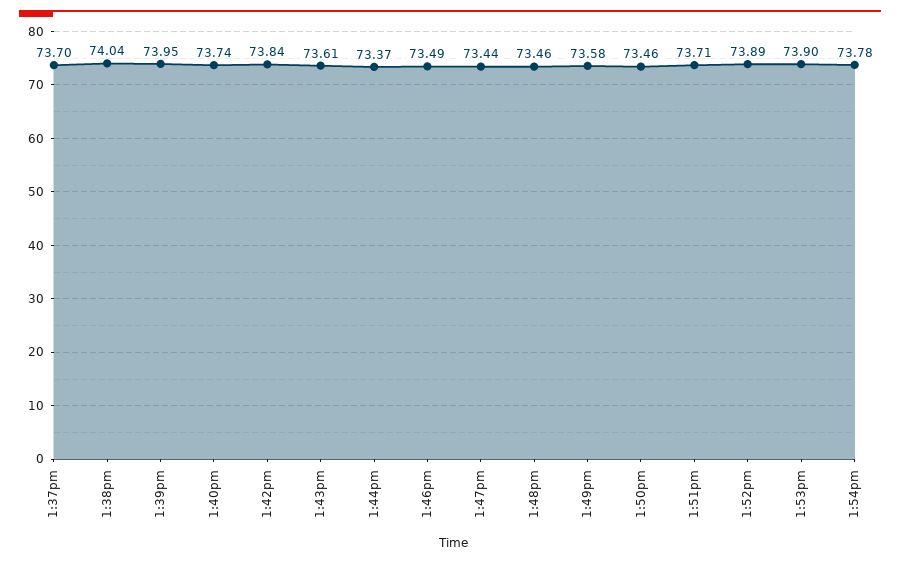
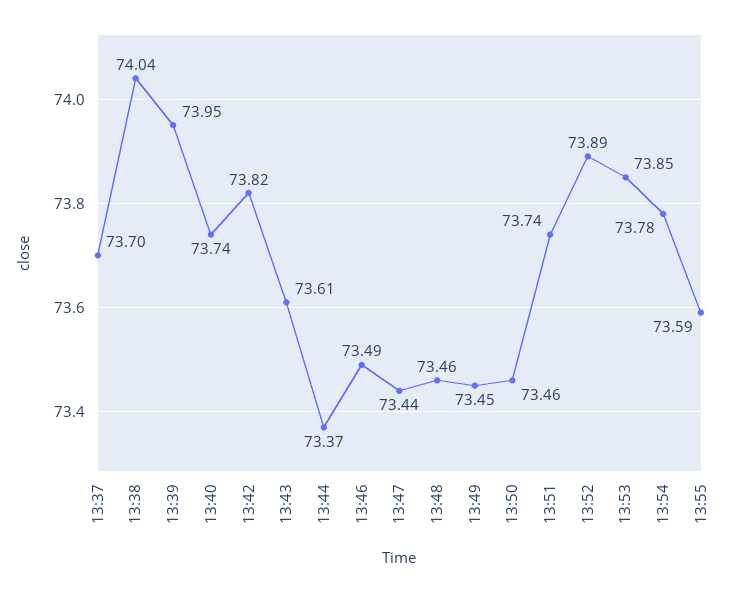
1:42pm: 73.84 -> 73.82
1:49pm: 73.58 -> 73.45
1:51pm: 73.71 -> 73.74
1:53pm: 73.9 -> 73.85
13:55: none -> 73.59

